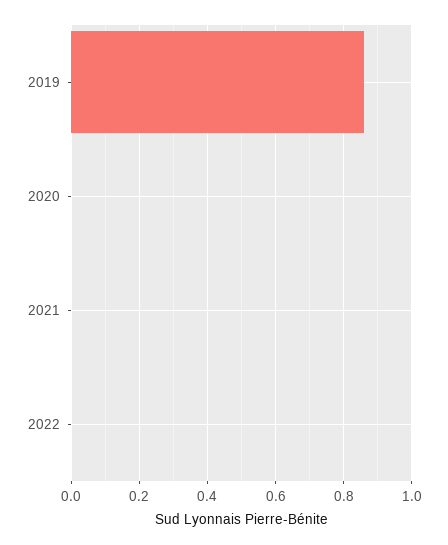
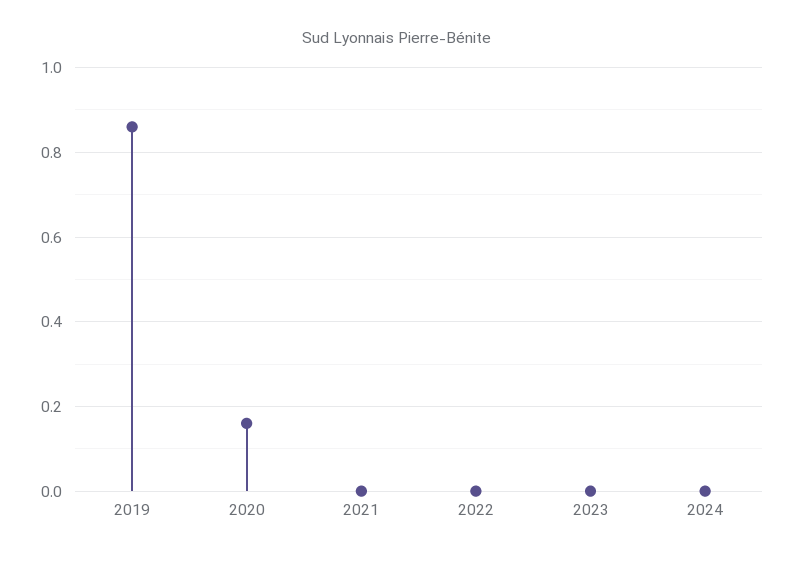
2020: 0 -> 0.15
2023: none -> 0
2024: none -> 0

